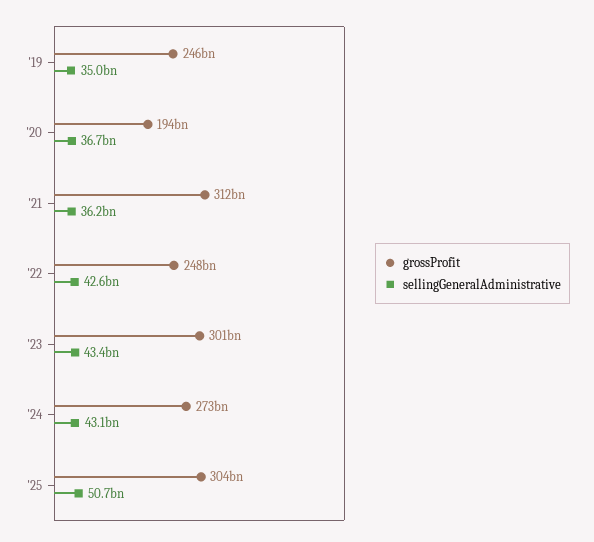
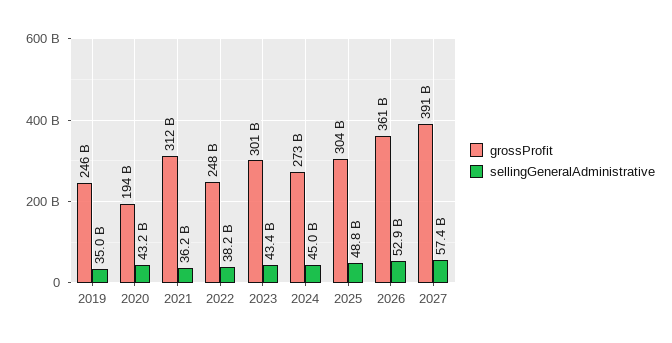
sellingGeneralAdministrative, '20: 36700000000 -> 43200000000
sellingGeneralAdministrative, '22: 42600000000 -> 38200000000
sellingGeneralAdministrative, '24: 43100000000 -> 45000000000
sellingGeneralAdministrative, '25: 50700000000 -> 48800000000
grossProfit, 2026: none -> 361000000000
sellingGeneralAdministrative, 2026: none -> 52900000000
grossProfit, 2027: none -> 391000000000
sellingGeneralAdministrative, 2027: none -> 57400000000

